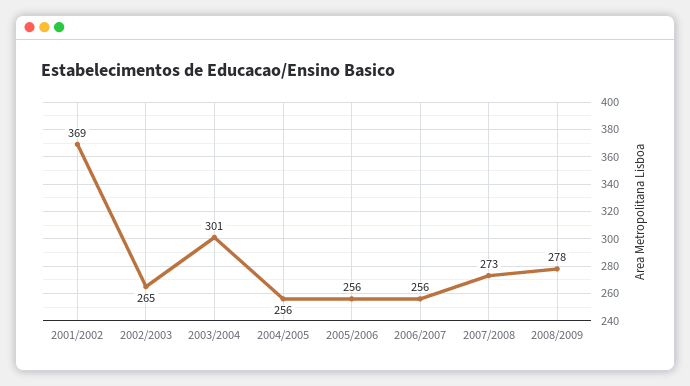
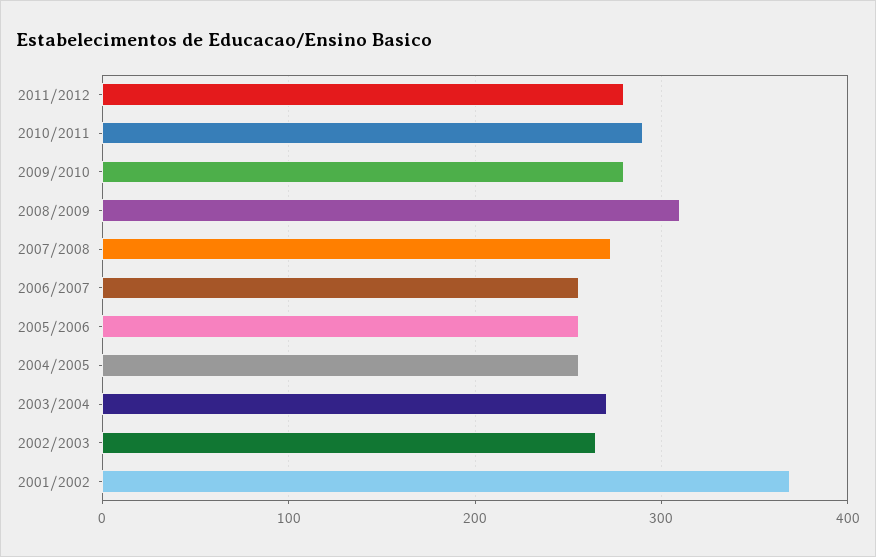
2003/2004: 301 -> 270
2008/2009: 278 -> 310
2011/2012: none -> 280
2010/2011: none -> 290
2009/2010: none -> 280

